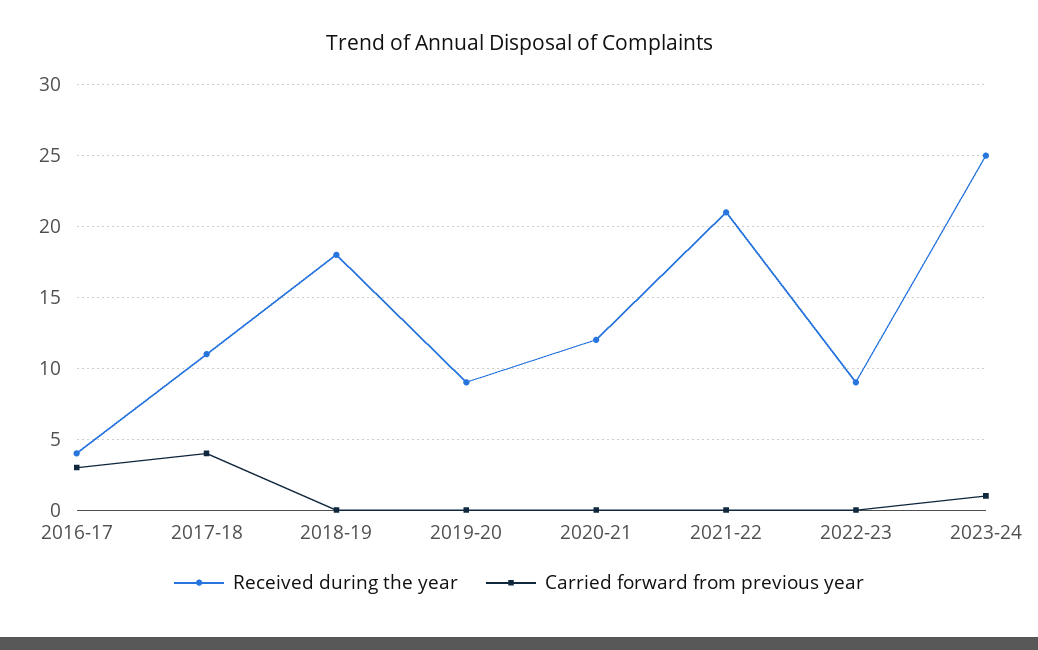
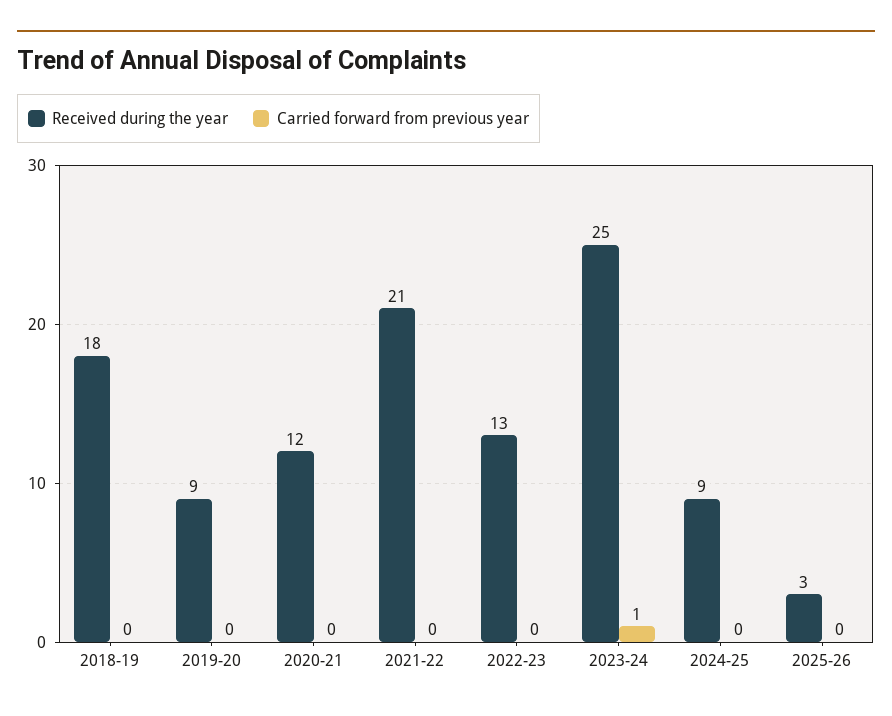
Received during the year, 2016-17: 4 -> none
Carried forward from previous year, 2016-17: 3 -> none
Received during the year, 2017-18: 11 -> none
Carried forward from previous year, 2017-18: 4 -> none
Received during the year, 2022-23: 9 -> 13
Received during the year, 2024-25: none -> 9
Carried forward from previous year, 2024-25: none -> 0
Received during the year, 2025-26: none -> 3
Carried forward from previous year, 2025-26: none -> 0

